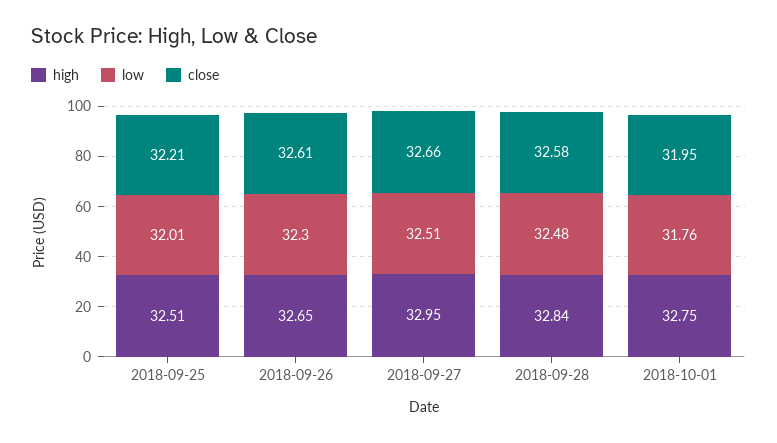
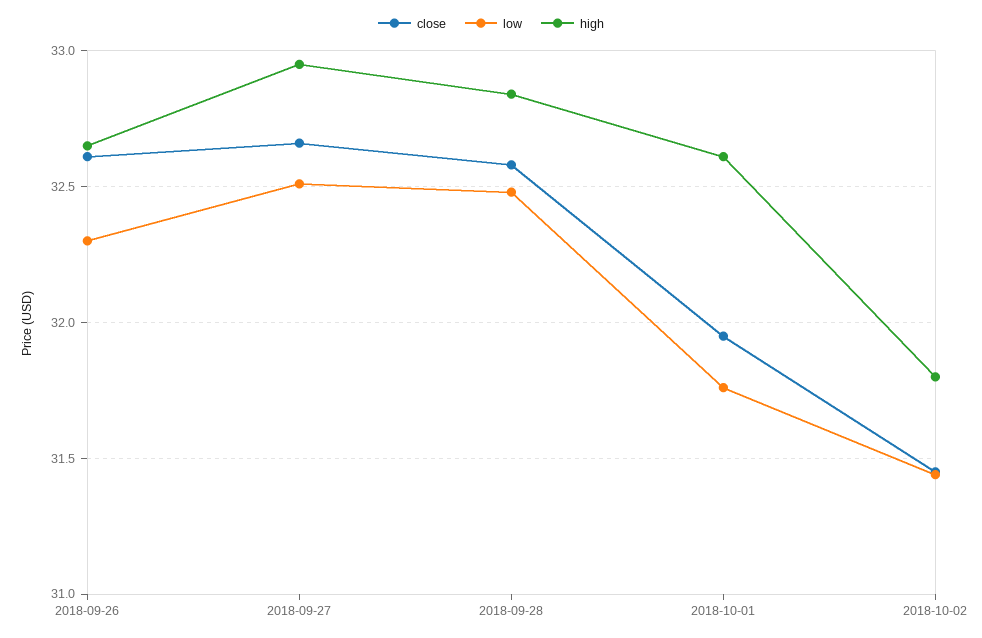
high, 2018-09-25: 32.51 -> none
low, 2018-09-25: 32.01 -> none
close, 2018-09-25: 32.21 -> none
high, 2018-10-01: 32.75 -> 32.6
close, 2018-10-02: none -> 31.45
low, 2018-10-02: none -> 31.45
high, 2018-10-02: none -> 31.8

